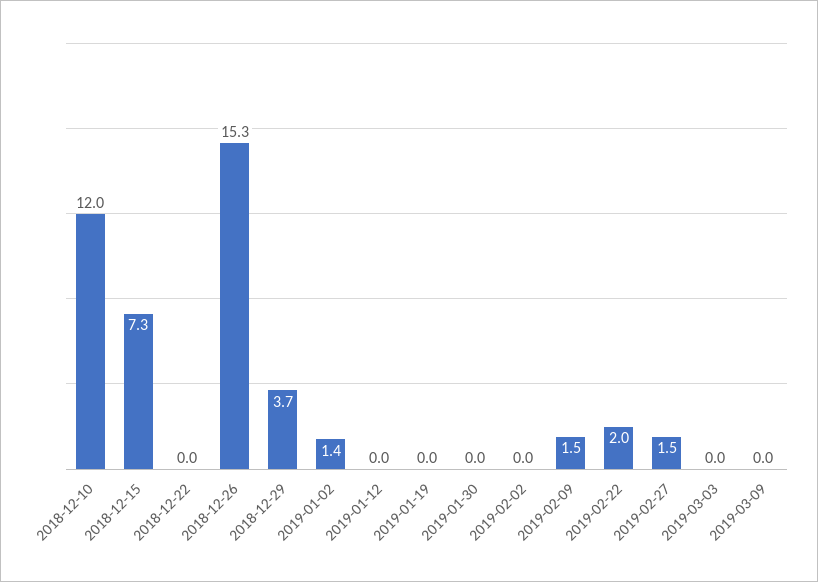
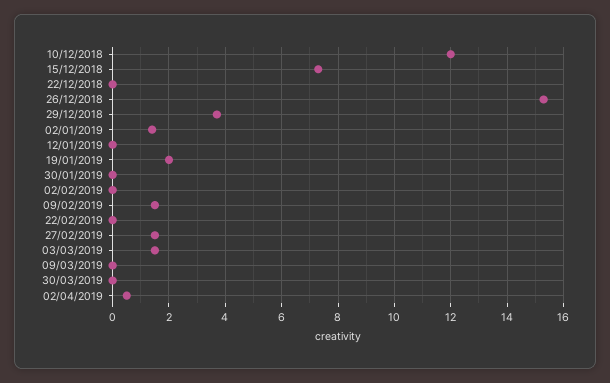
2019-01-19: 0 -> 2
2019-02-22: 2 -> 0
2019-03-03: 0 -> 1.5
30/03/2019: none -> 0
02/04/2019: none -> 0.5

